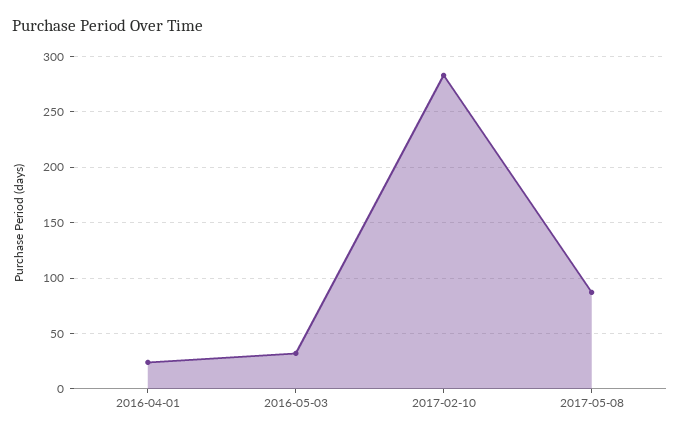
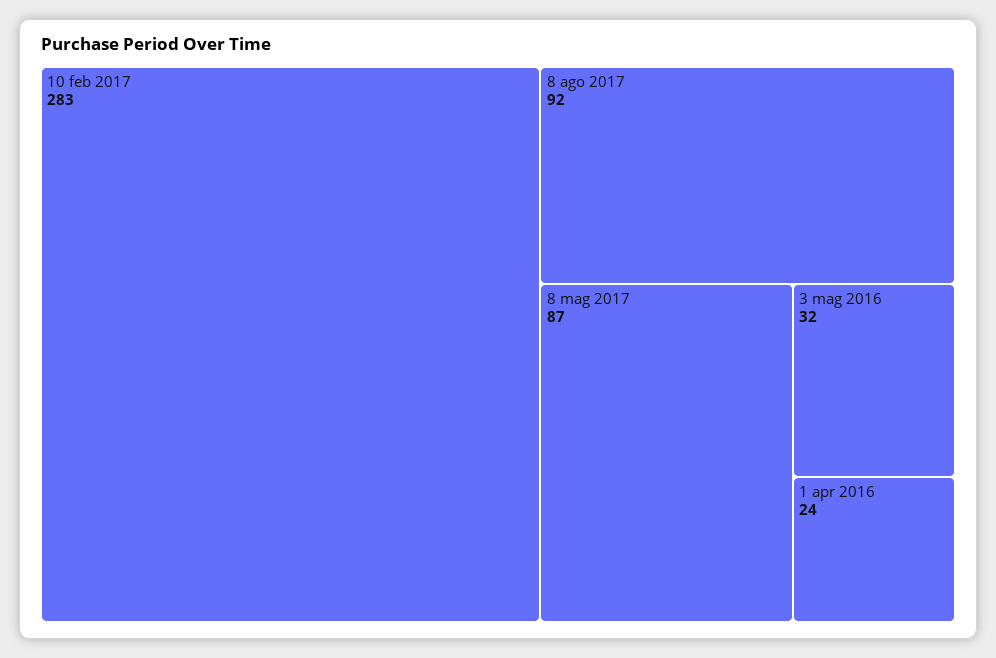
8 ago 2017: none -> 92

